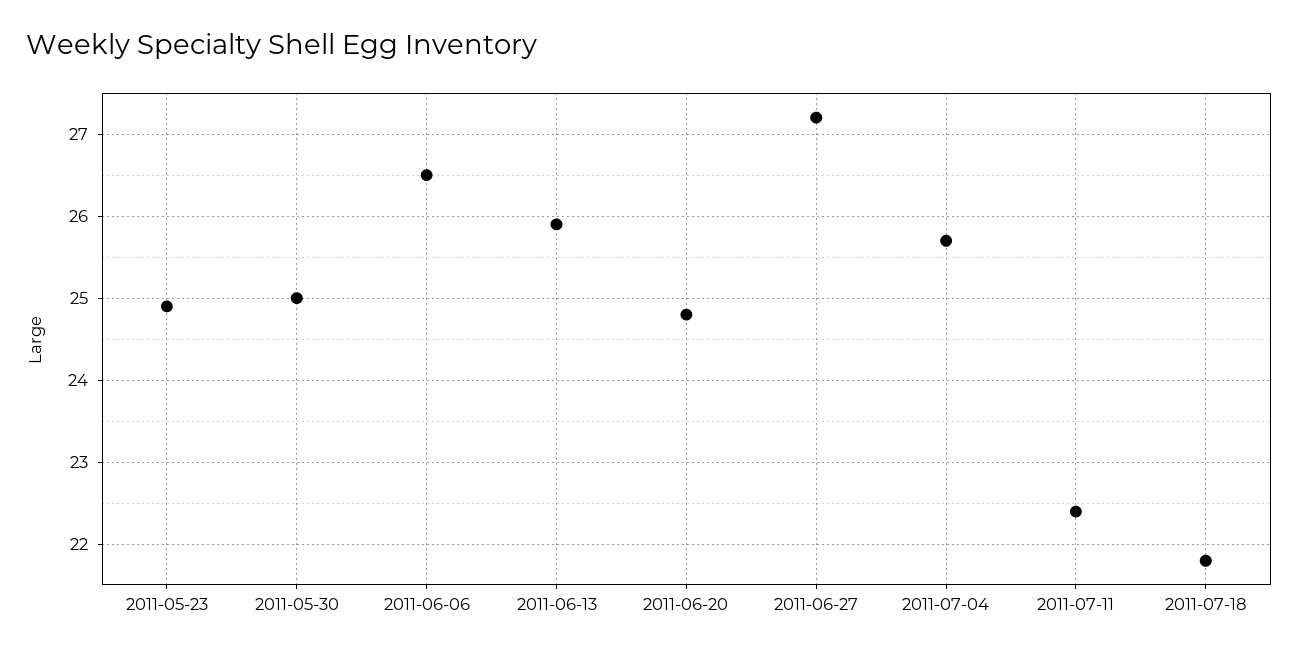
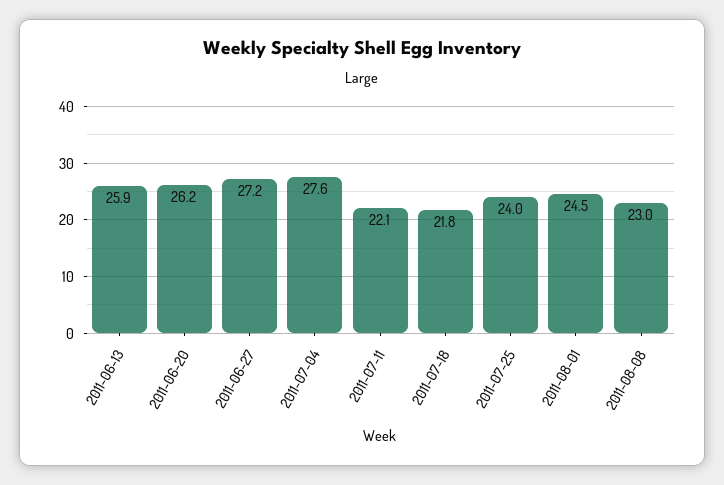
2011-05-23: 24.9 -> none
2011-05-30: 25 -> none
2011-06-06: 26.5 -> none
2011-06-20: 24.8 -> 26.2
2011-07-04: 25.7 -> 27.6
2011-07-11: 22.4 -> 22.1
2011-07-25: none -> 24
2011-08-01: none -> 24.5
2011-08-08: none -> 23

